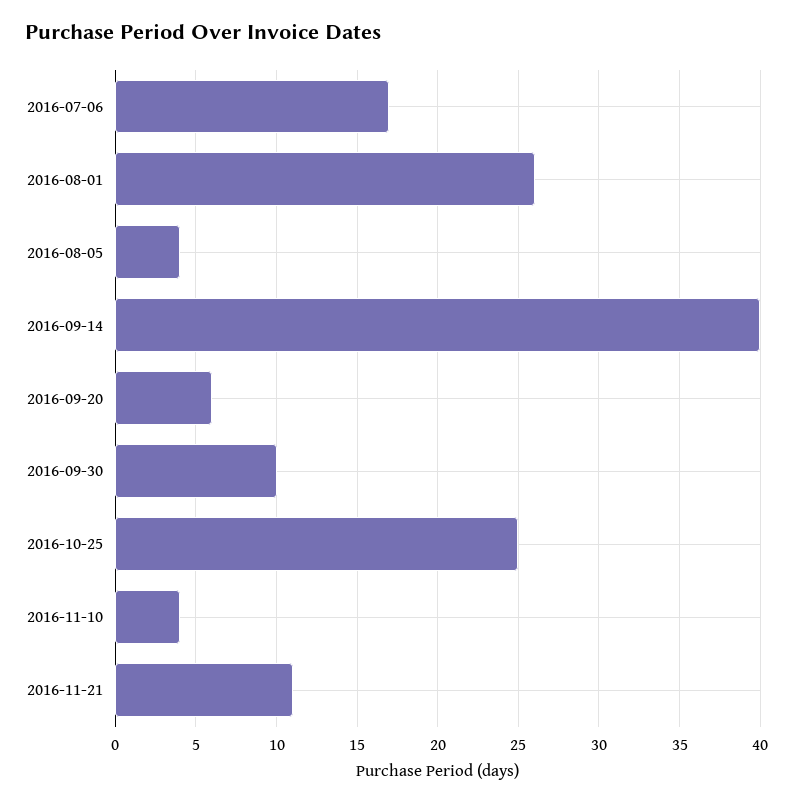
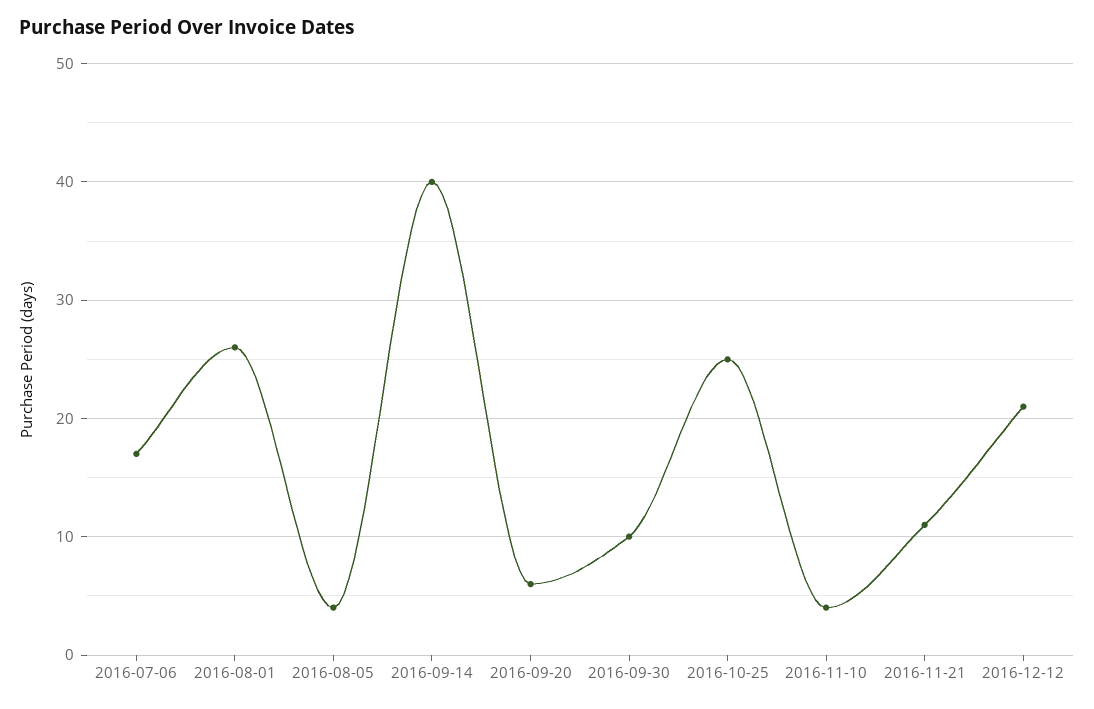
2016-12-12: none -> 21

